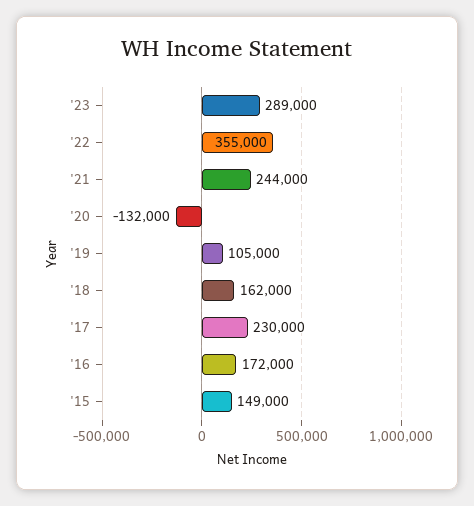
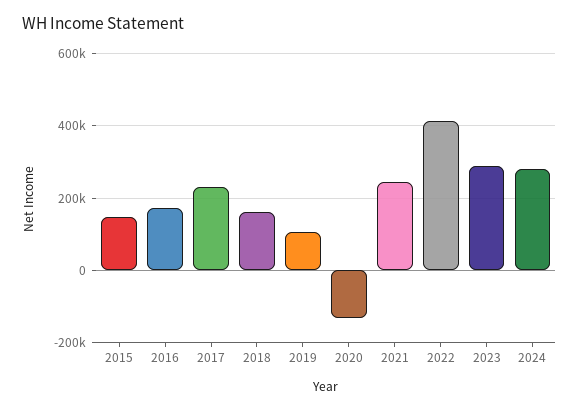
'22: 355000 -> 420000
2024: none -> 280000

